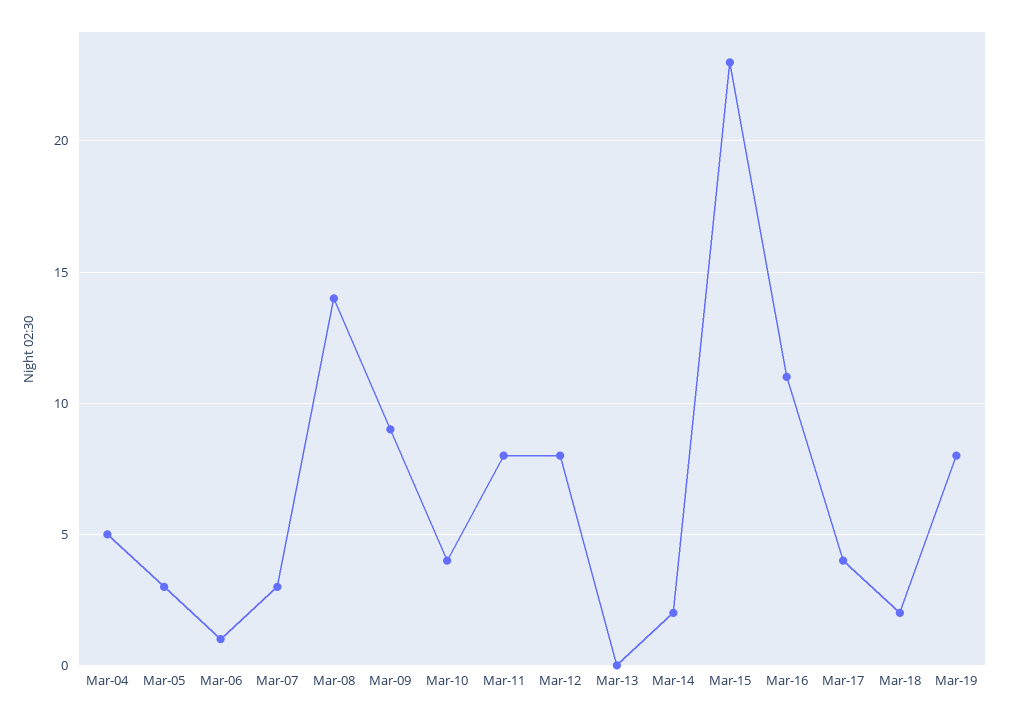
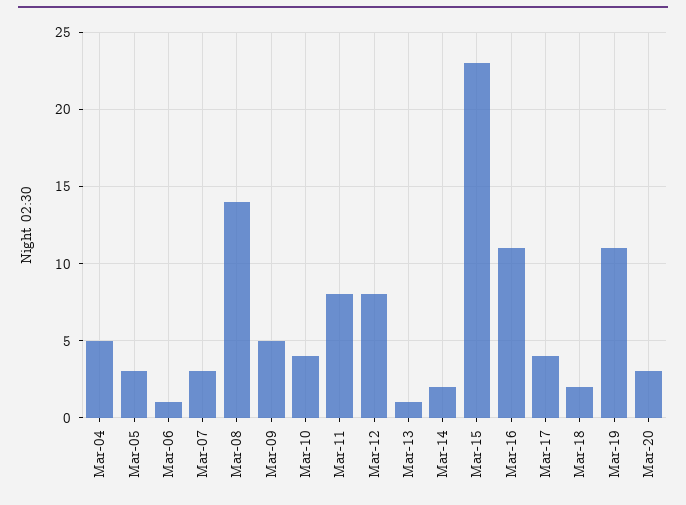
Mar-09: 9 -> 5
Mar-13: 0 -> 1
Mar-19: 8 -> 11
Mar-20: none -> 3

